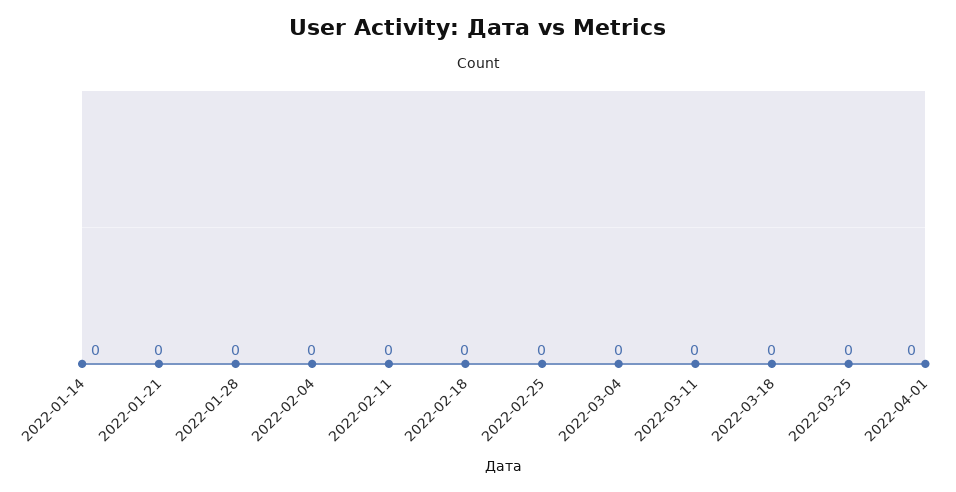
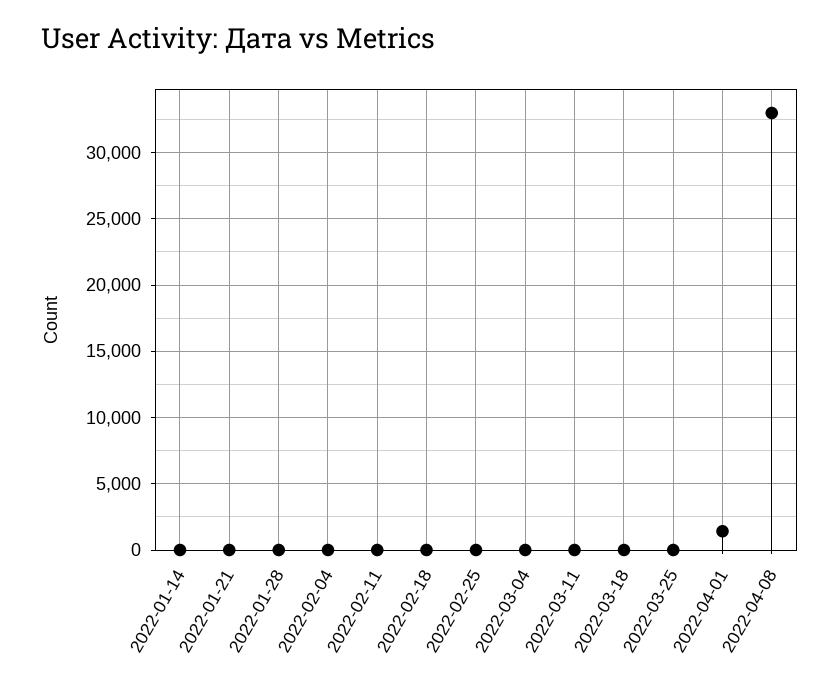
2022-04-01: 0 -> 1500
2022-04-08: none -> 33000

